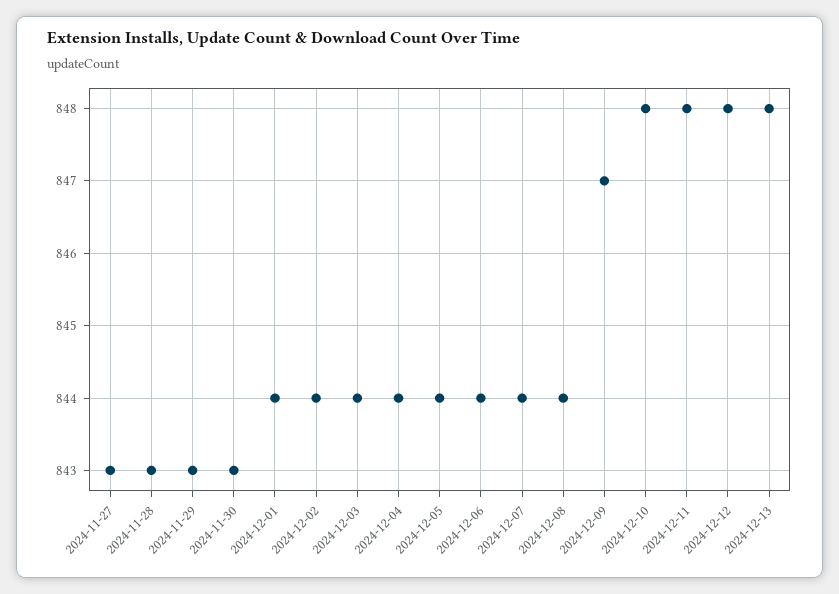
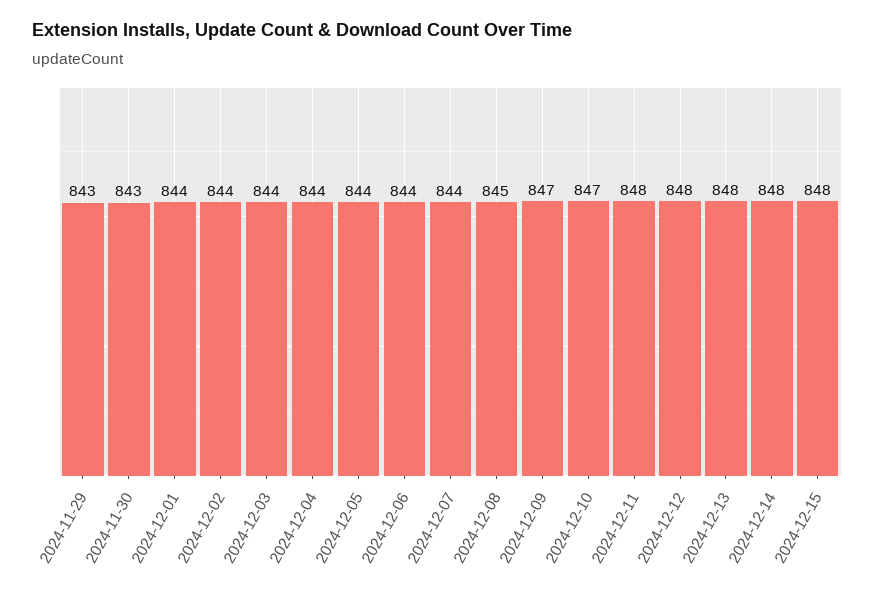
2024-11-27: 843 -> none
2024-11-28: 843 -> none
2024-12-08: 844 -> 845
2024-12-10: 848 -> 847
2024-12-14: none -> 848
2024-12-15: none -> 848

